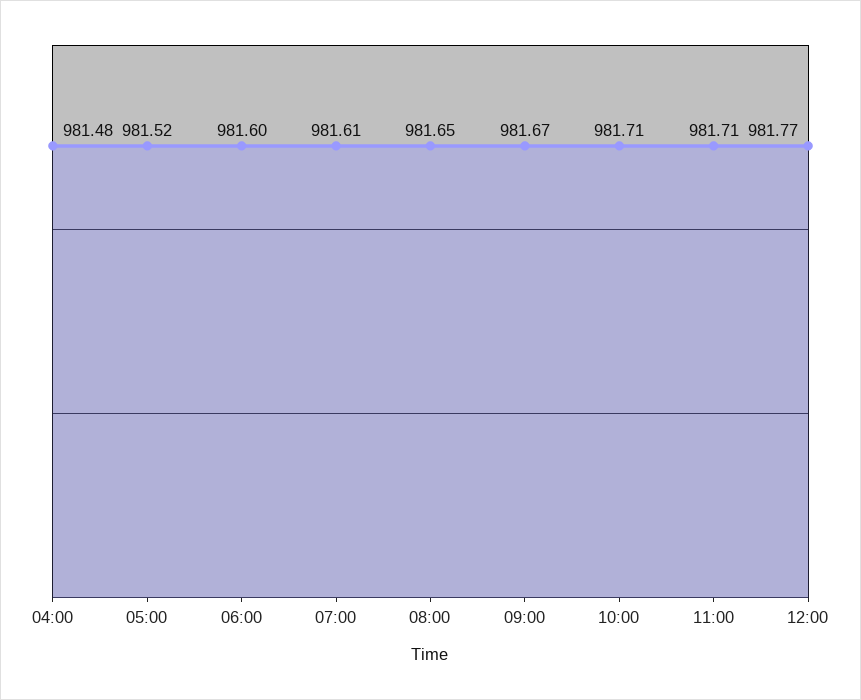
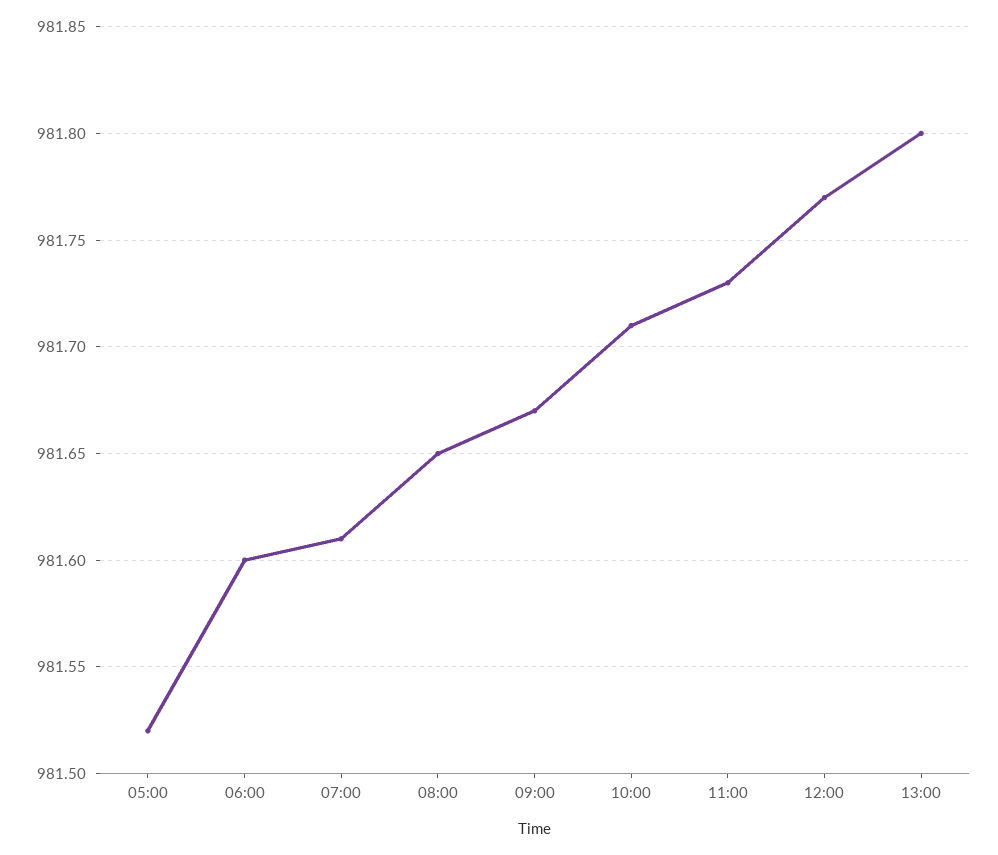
04:00: 981.48 -> none
11:00: 981.71 -> 981.73
13:00: none -> 981.8

